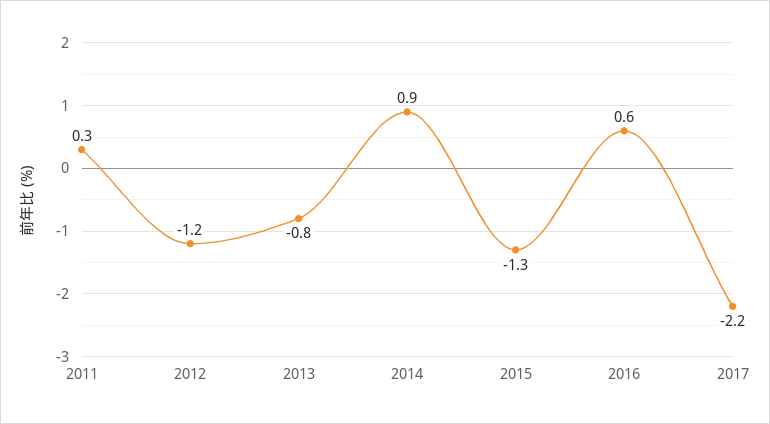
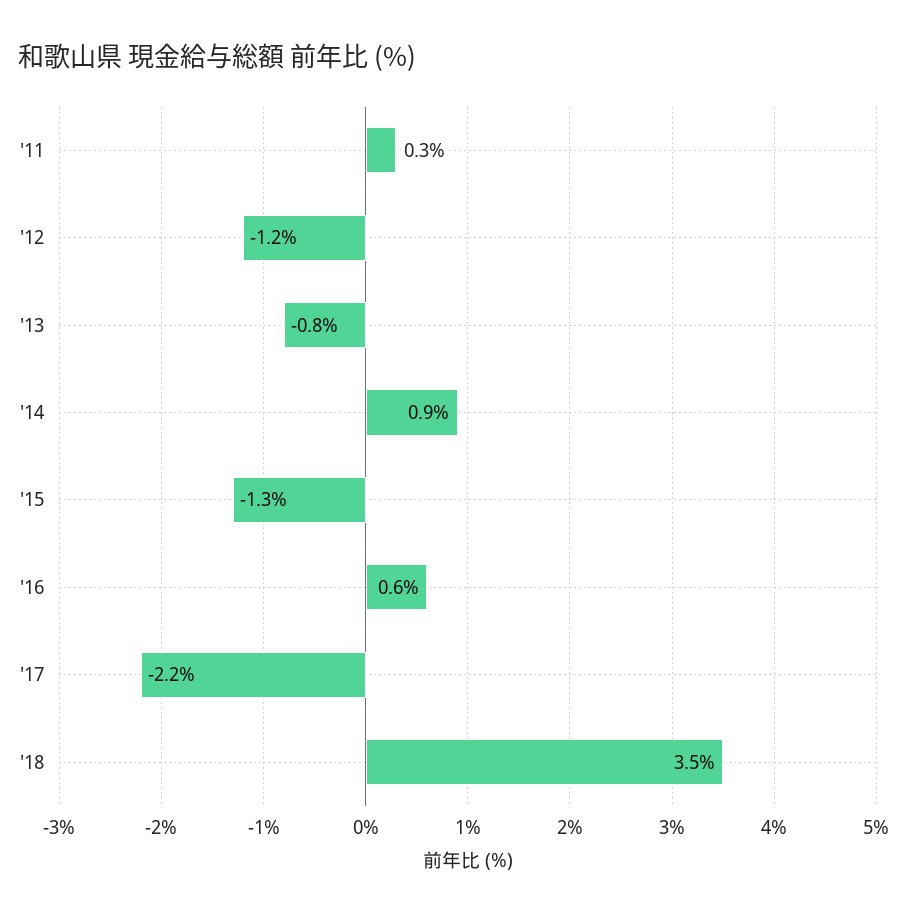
'18: none -> 3.5

